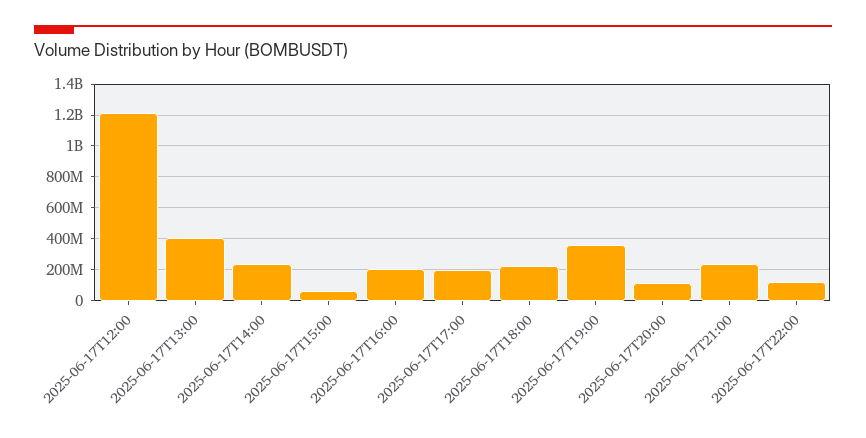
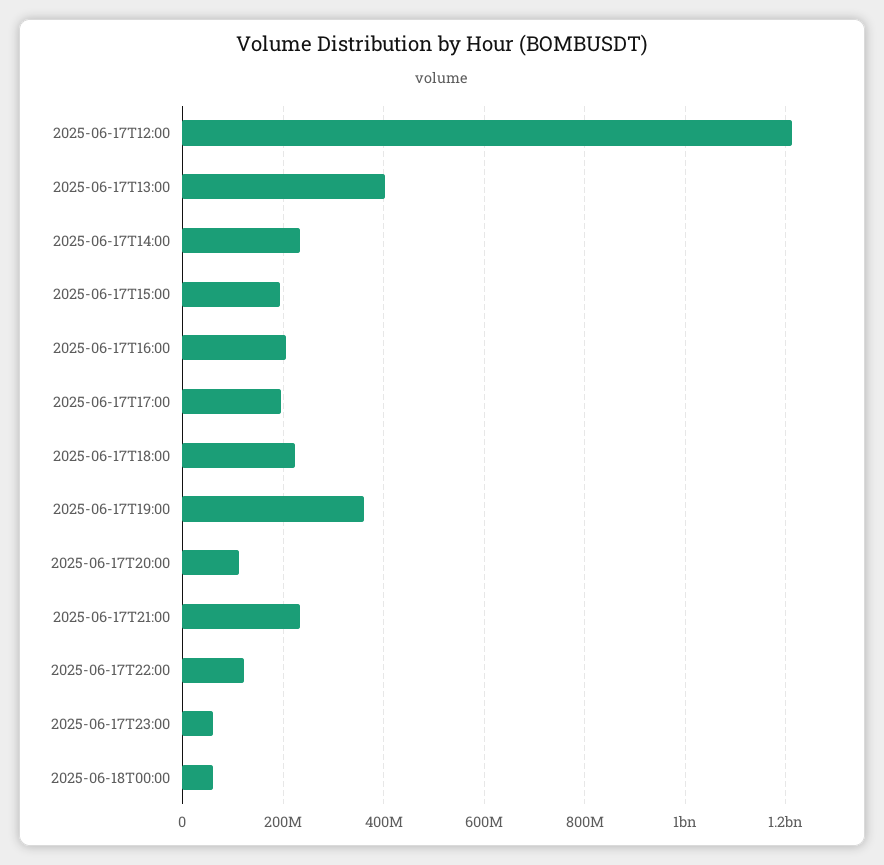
2025-06-17T15:00: 50000000 -> 200000000
2025-06-17T23:00: none -> 60000000
2025-06-18T00:00: none -> 60000000

